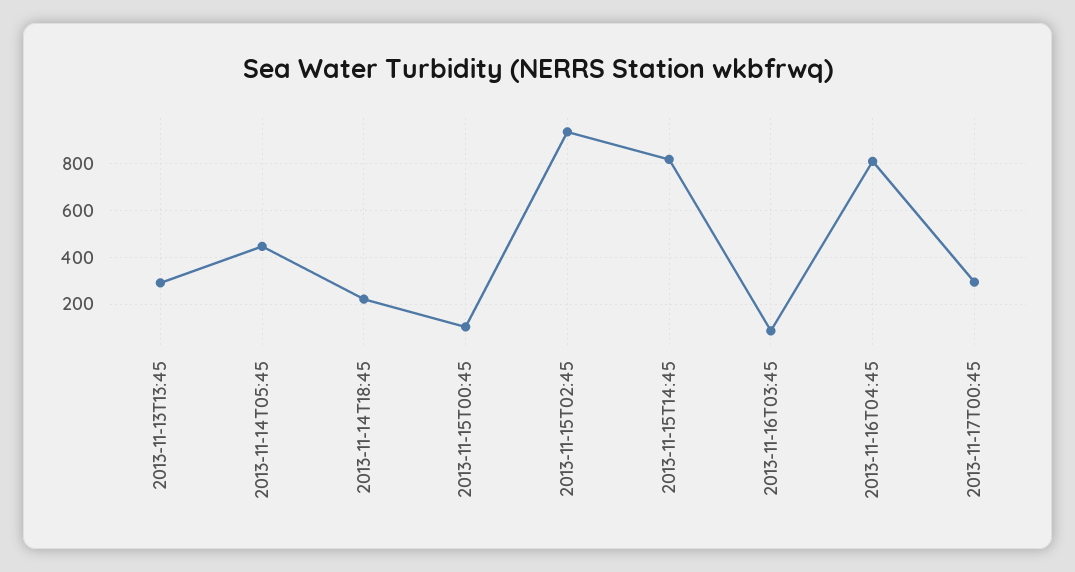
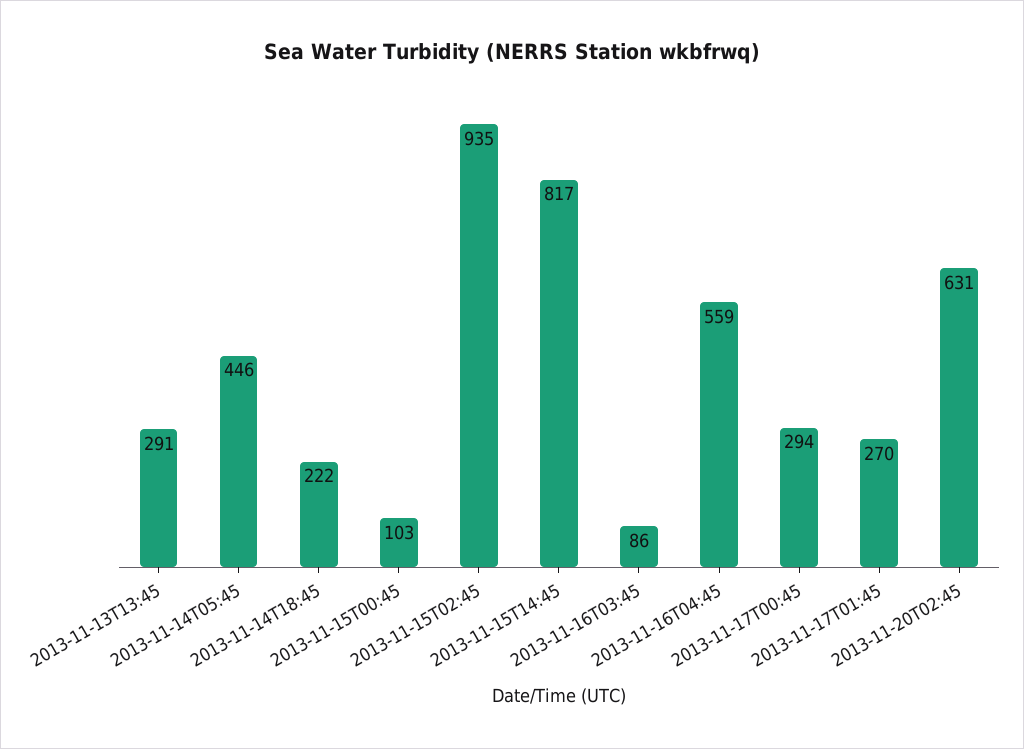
2013-11-16T04:45: 800 -> 559
2013-11-17T01:45: none -> 270
2013-11-20T02:45: none -> 631

